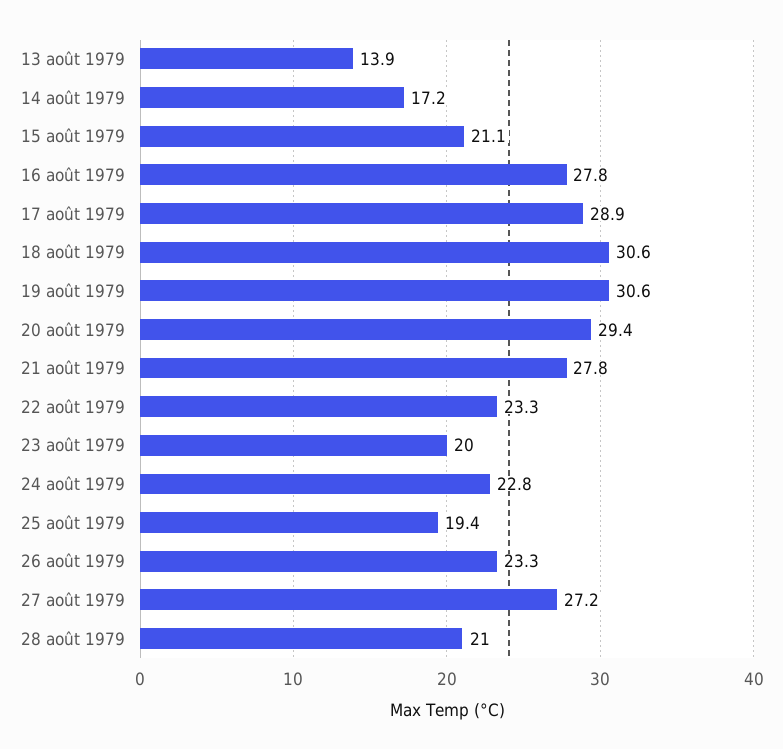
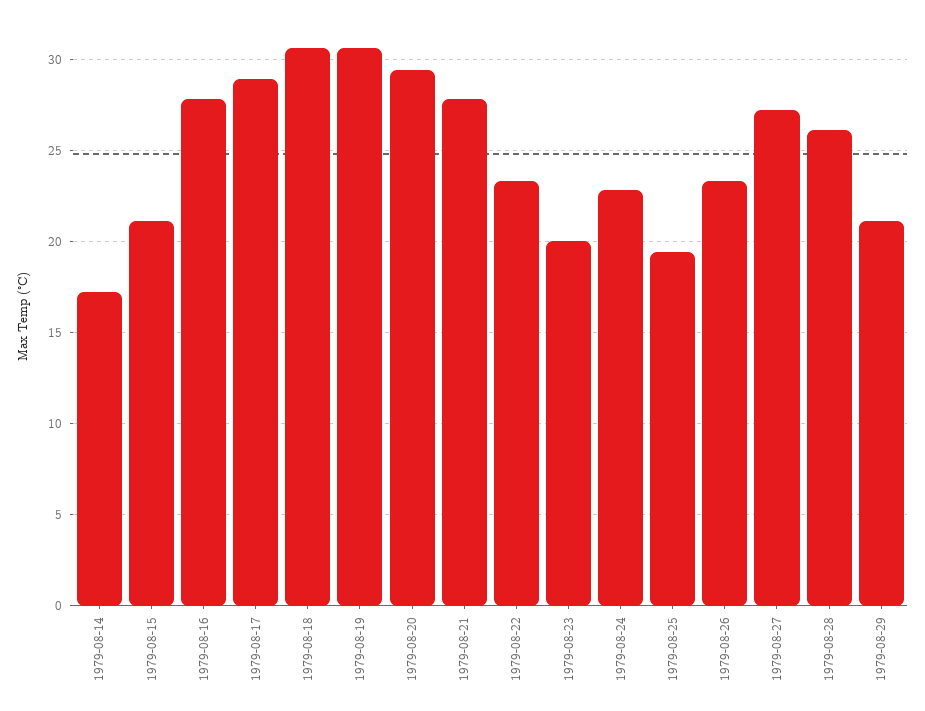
13 août 1979: 13.9 -> none
28 août 1979: 21 -> 26
1979-08-29: none -> 21

